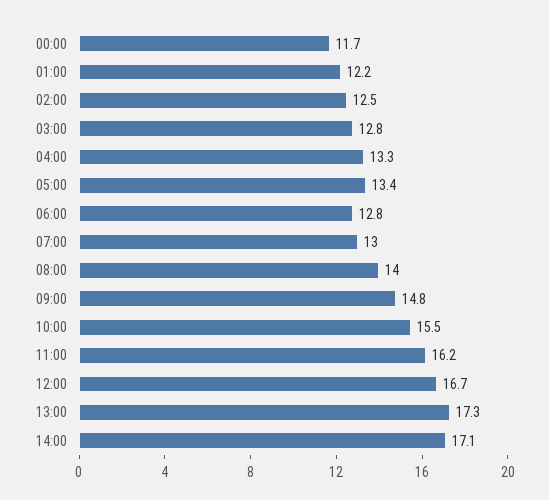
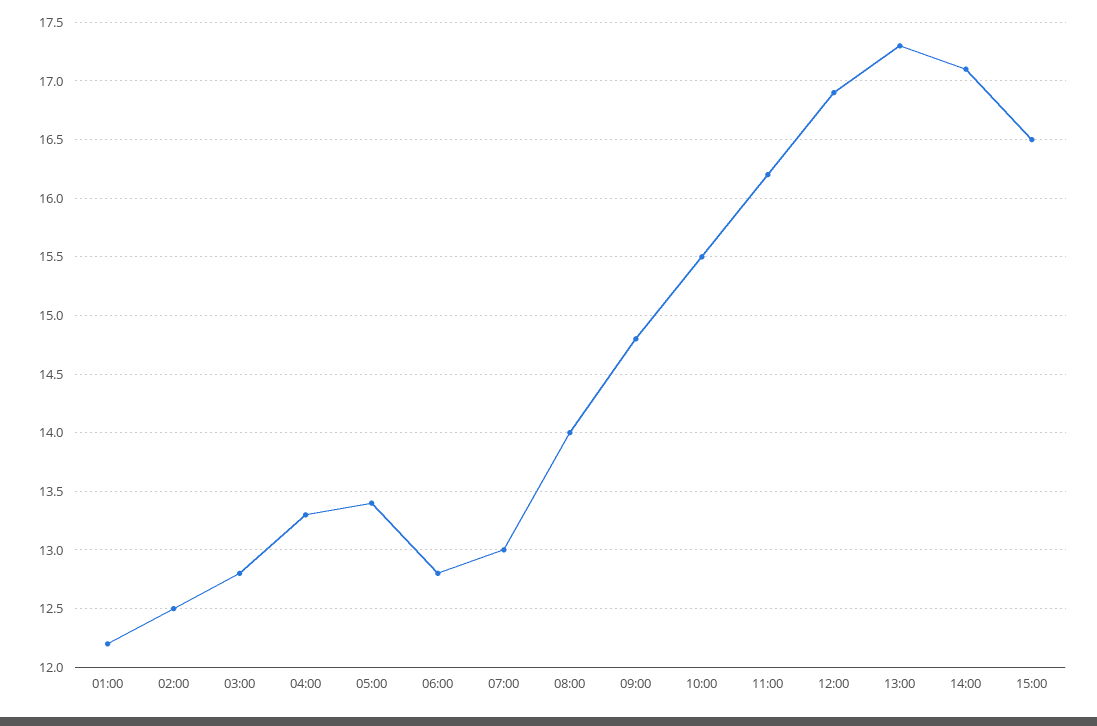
00:00: 11.7 -> none
12:00: 16.7 -> 16.9
15:00: none -> 16.5

